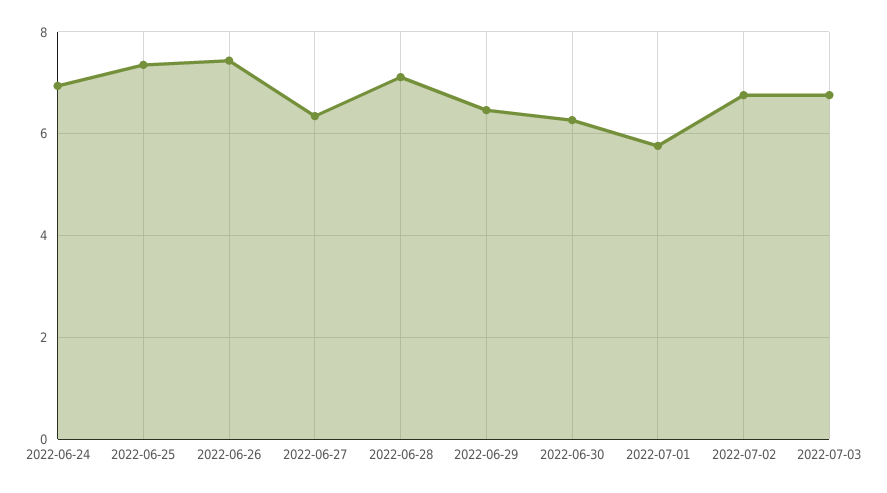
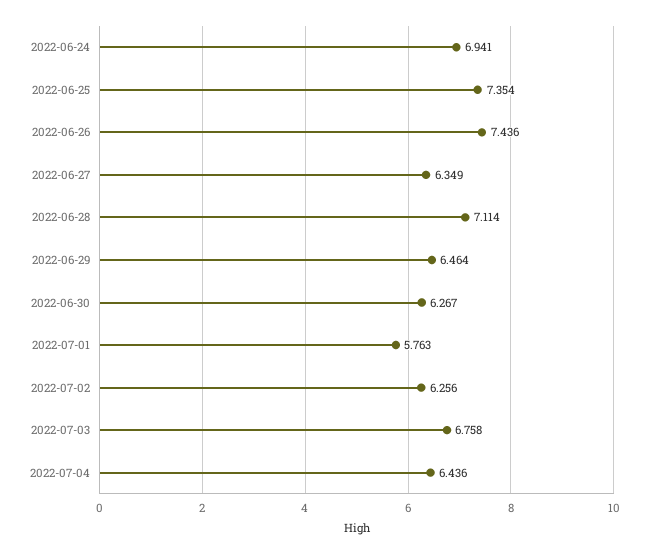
2022-07-02: 6.8 -> 6.256
2022-07-04: none -> 6.436

